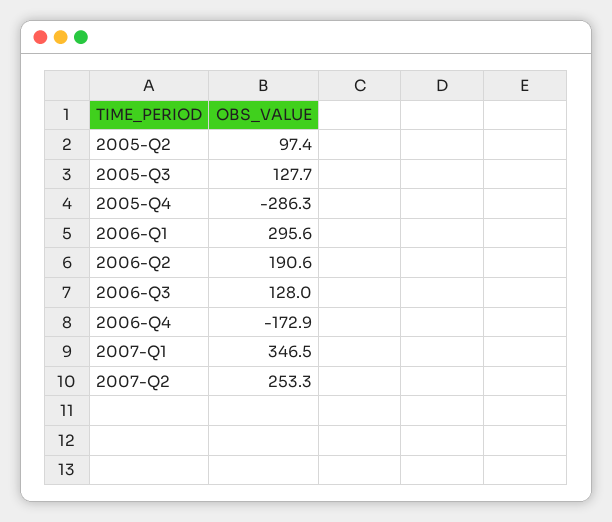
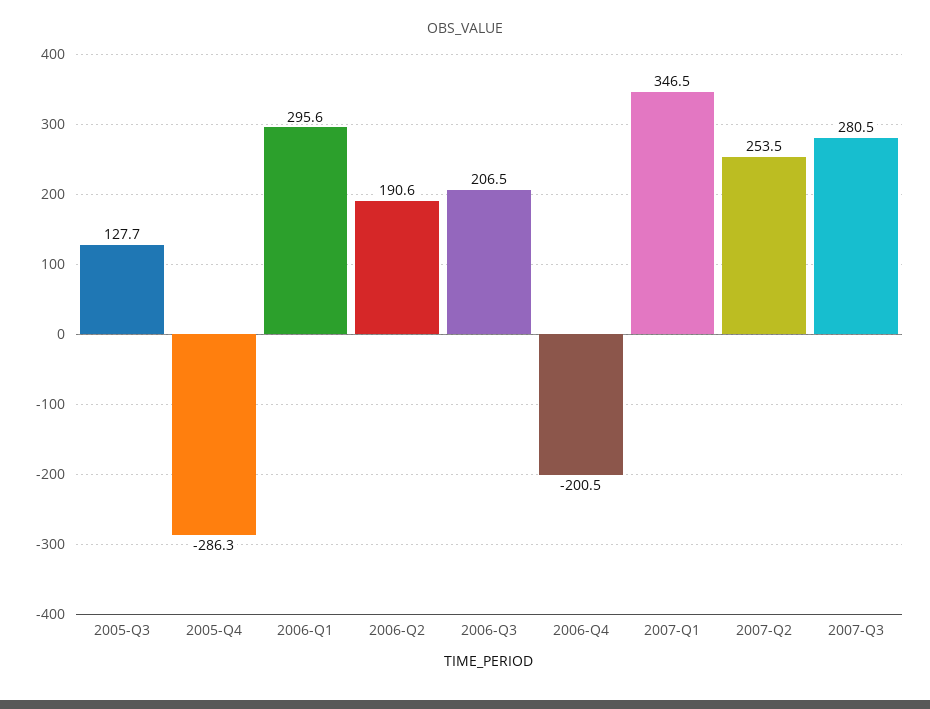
2005-Q2: 97.4 -> none
2006-Q3: 128 -> 206.5
2006-Q4: -172.9 -> -200.5
2007-Q2: 253.3 -> 253.5
2007-Q3: none -> 280.5

